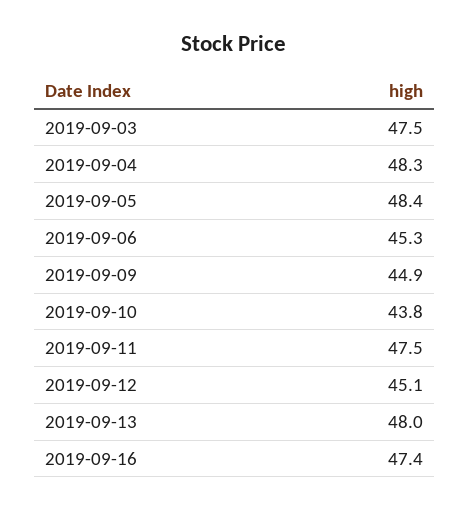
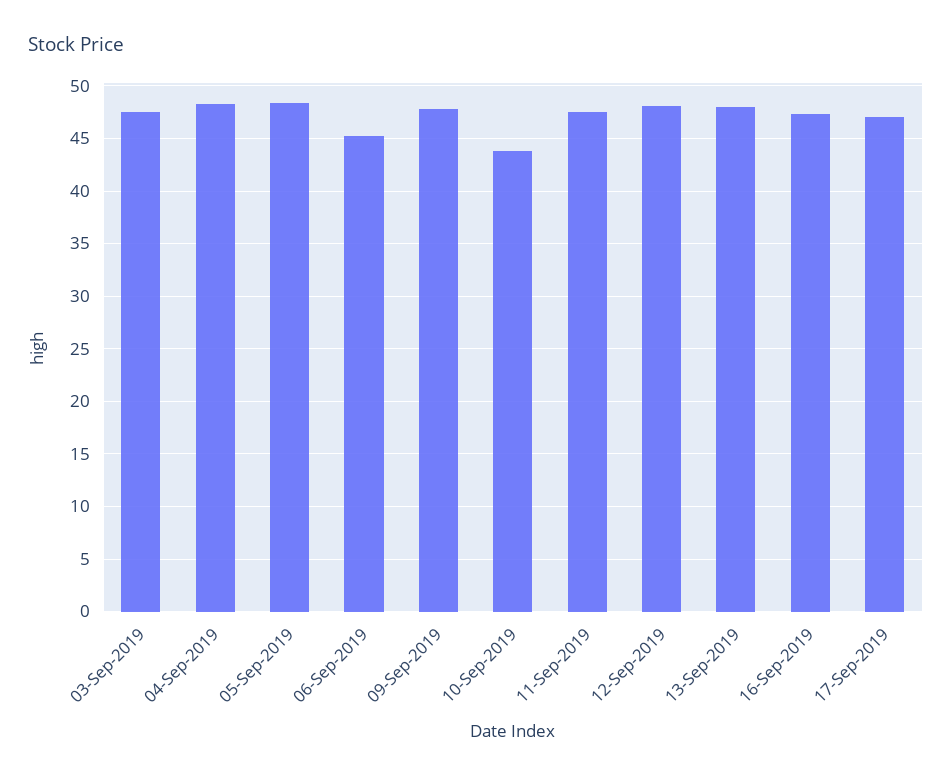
2019-09-09: 44.9 -> 48
2019-09-12: 45.1 -> 48
17-Sep-2019: none -> 47

